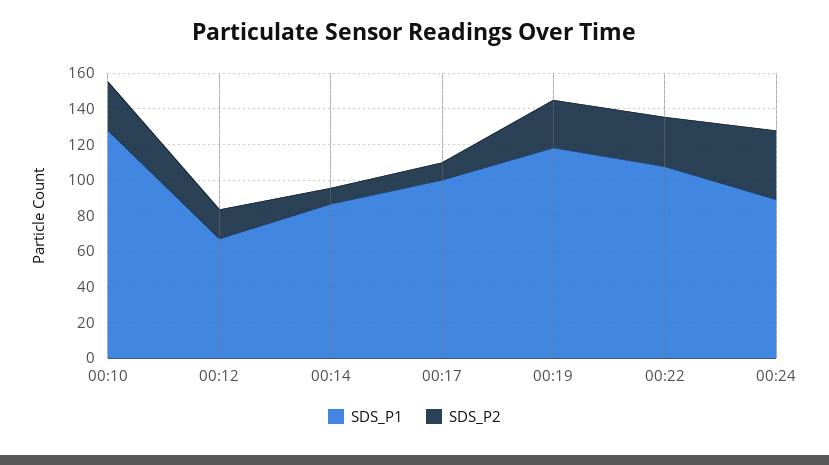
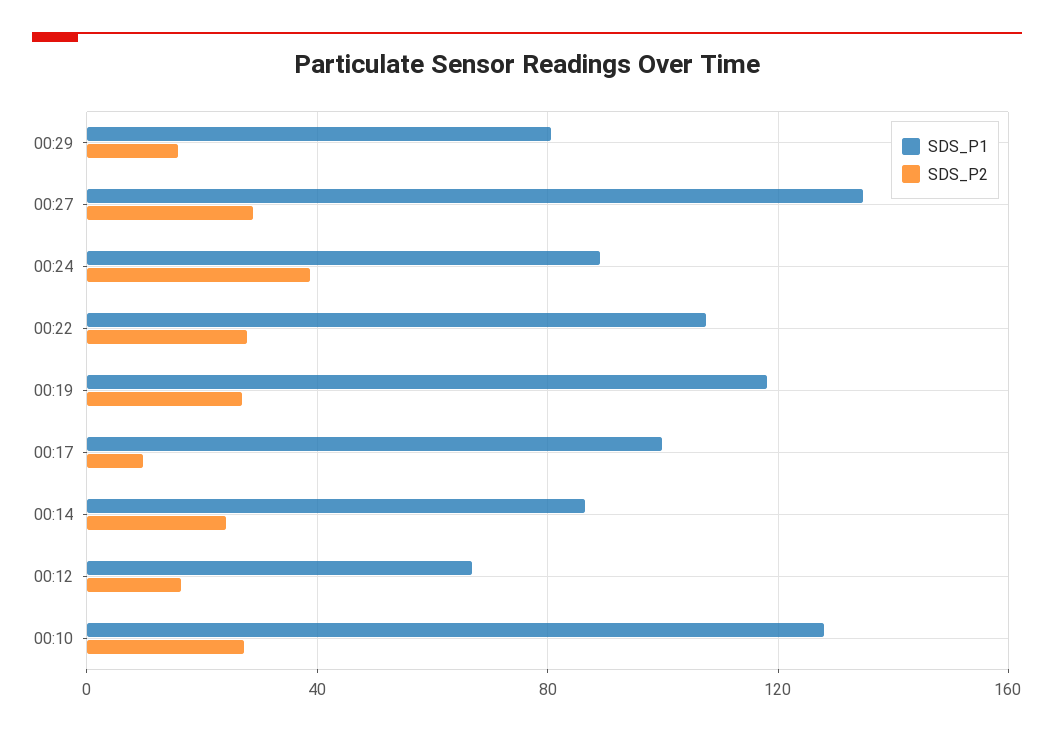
SDS_P2, 00:14: 10 -> 25
SDS_P1, 00:29: none -> 80
SDS_P2, 00:29: none -> 15
SDS_P1, 00:27: none -> 135
SDS_P2, 00:27: none -> 30

